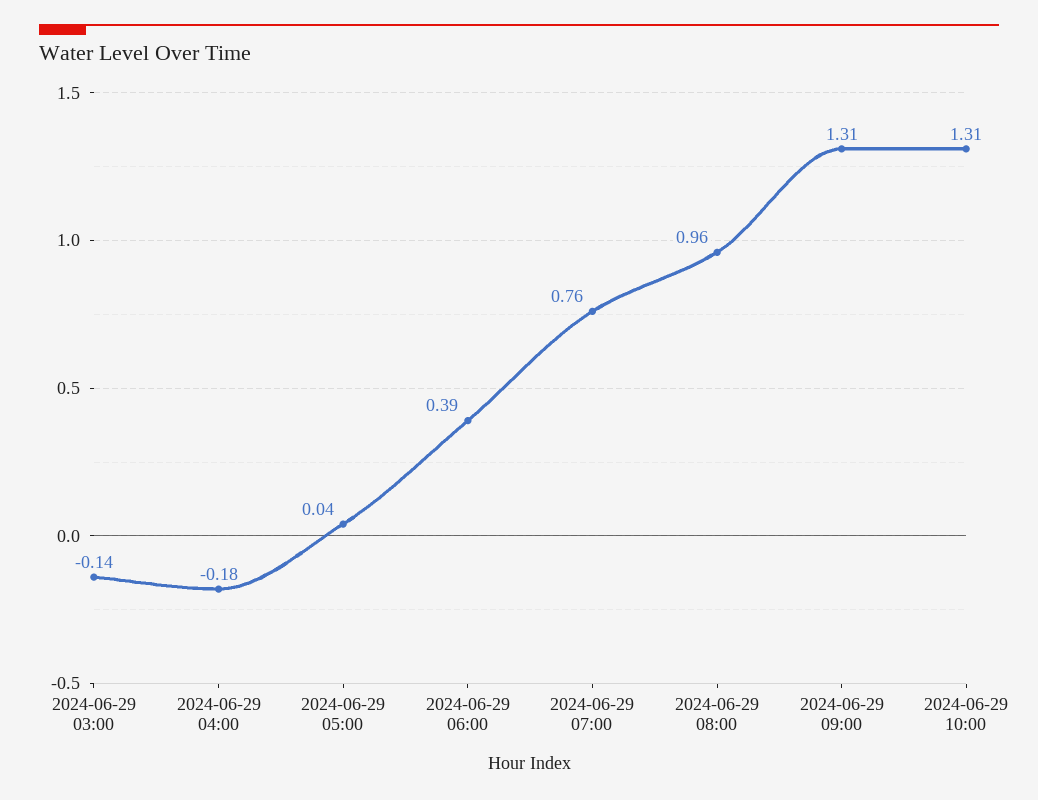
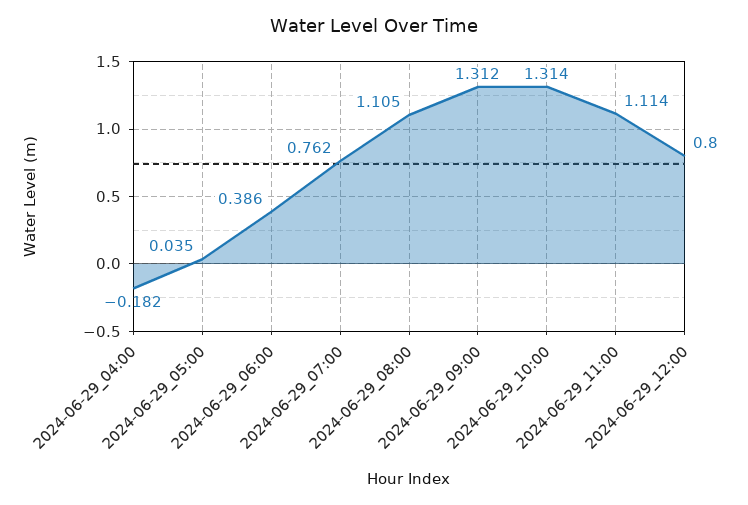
2024-06-29 03:00: -0.14 -> none
2024-06-29 08:00: 0.96 -> 1.105
2024-06-29_11:00: none -> 1.114
2024-06-29_12:00: none -> 0.8

